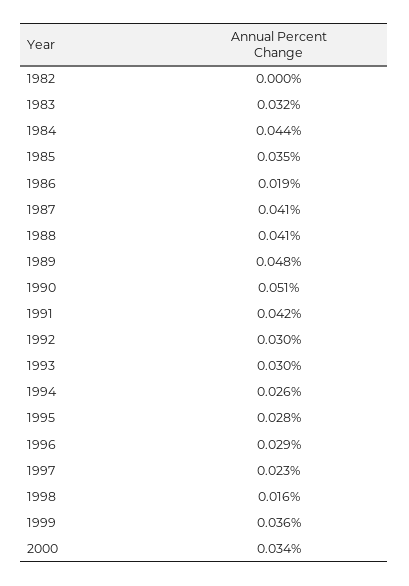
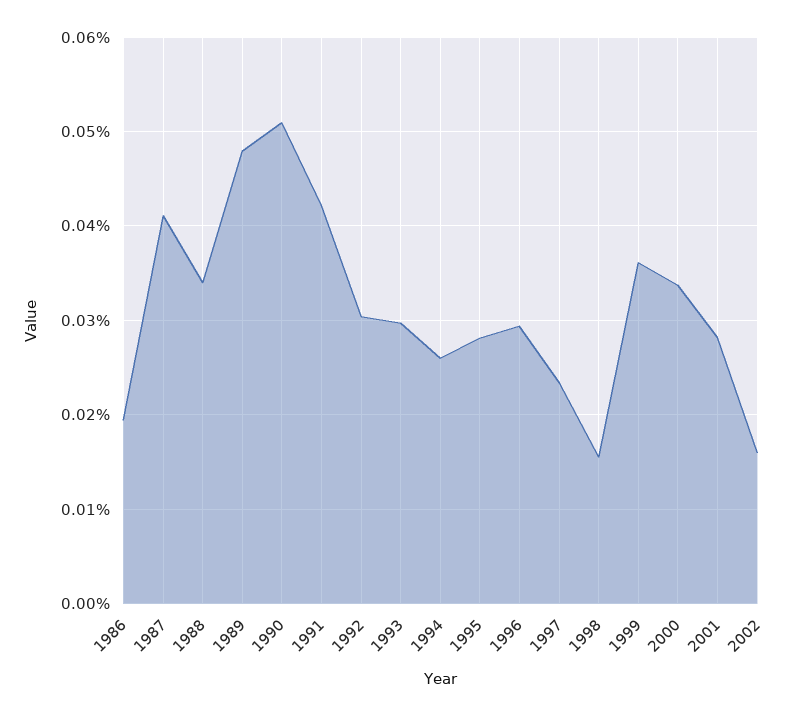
1982: 0 -> none
1983: 0.032 -> none
1984: 0.044 -> none
1985: 0.035 -> none
1988: 0.041 -> 0.034
2001: none -> 0.028
2002: none -> 0.016

